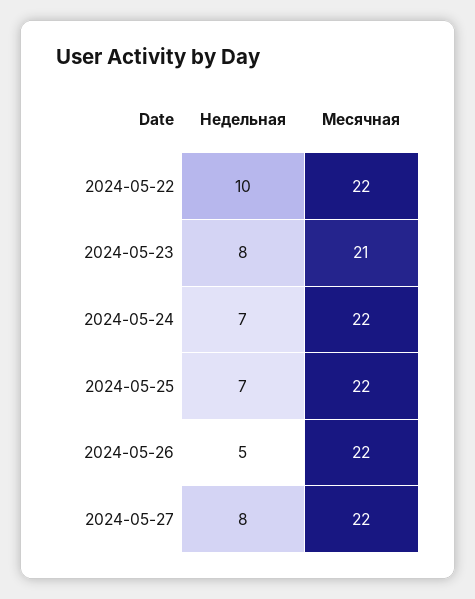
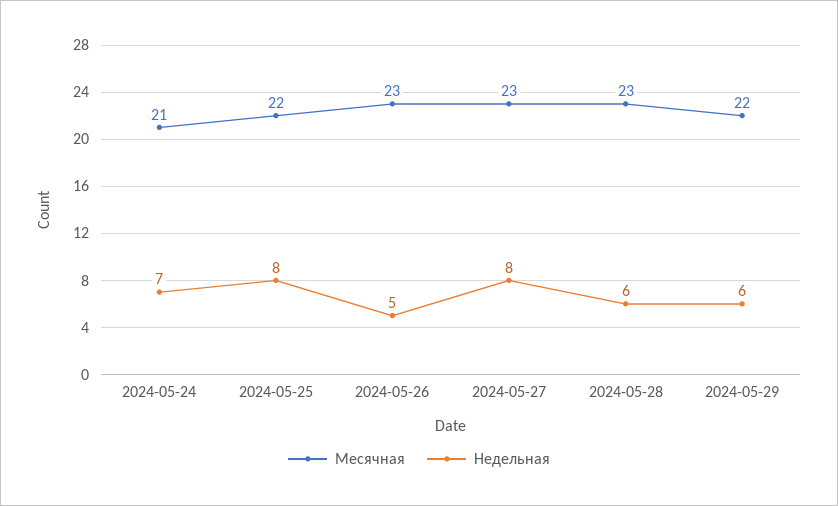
Недельная, 2024-05-22: 10 -> none
Месячная, 2024-05-22: 22 -> none
Недельная, 2024-05-23: 8 -> none
Месячная, 2024-05-23: 21 -> none
Месячная, 2024-05-24: 22 -> 21
Недельная, 2024-05-25: 7 -> 8
Месячная, 2024-05-26: 22 -> 23
Месячная, 2024-05-27: 22 -> 23
Месячная, 2024-05-28: none -> 23
Недельная, 2024-05-28: none -> 6
Месячная, 2024-05-29: none -> 22
Недельная, 2024-05-29: none -> 6

